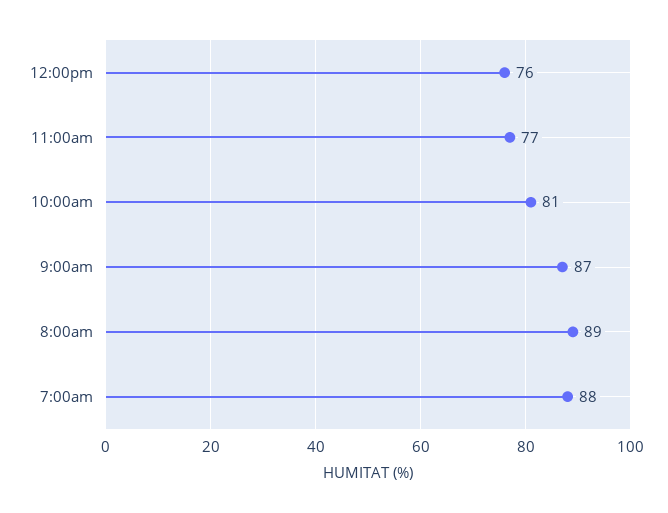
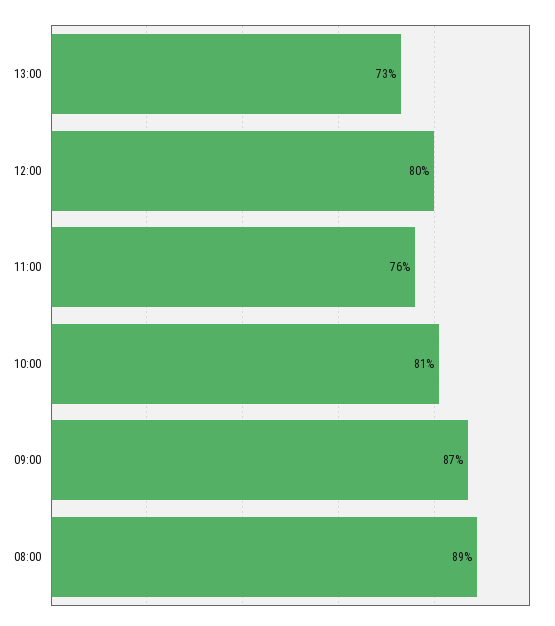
12:00pm: 76 -> 80
11:00am: 77 -> 76
7:00am: 88 -> none
13:00: none -> 73

